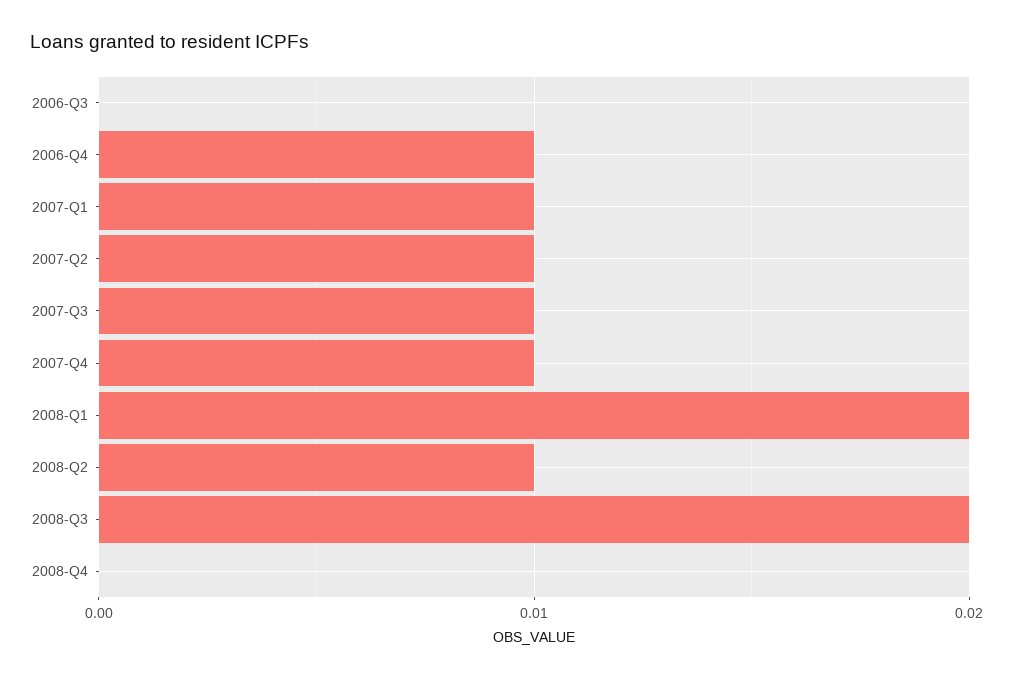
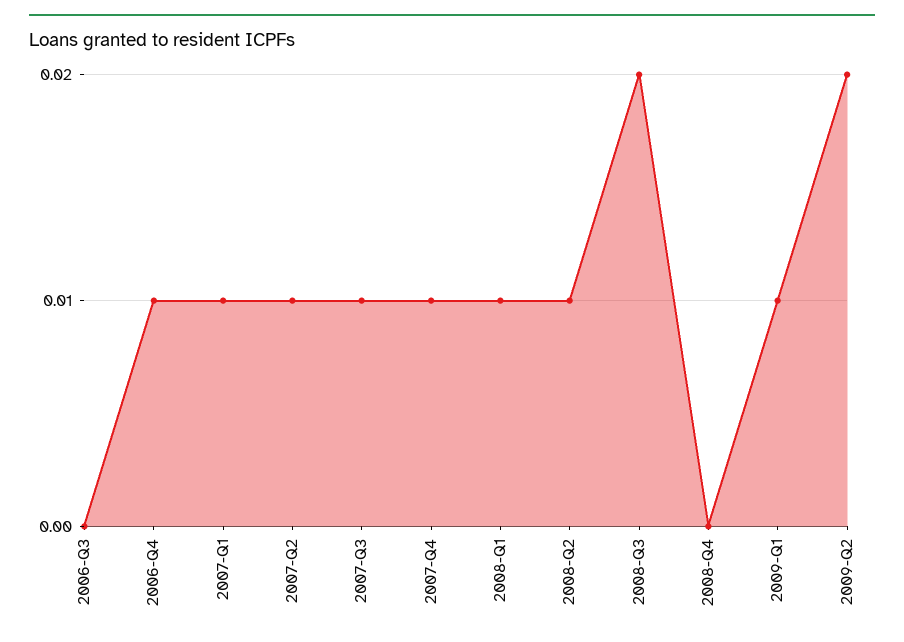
2008-Q1: 0.02 -> 0.01
2009-Q1: none -> 0.01
2009-Q2: none -> 0.02

